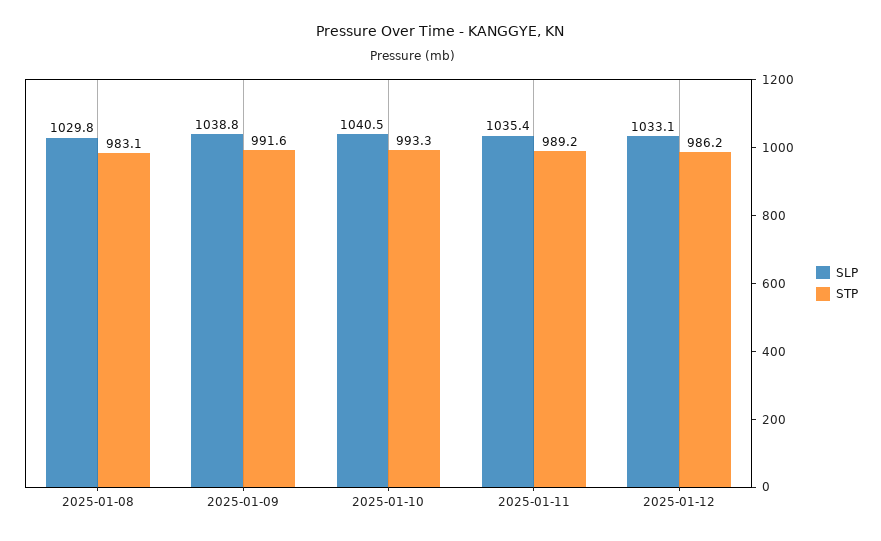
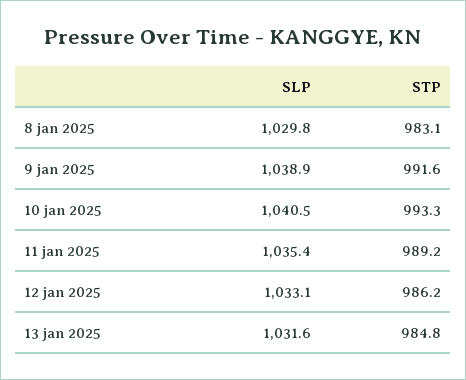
SLP, 2025-01-09: 1038.8 -> 1038.9
SLP, 13 jan 2025: none -> 1031.6
STP, 13 jan 2025: none -> 984.8

